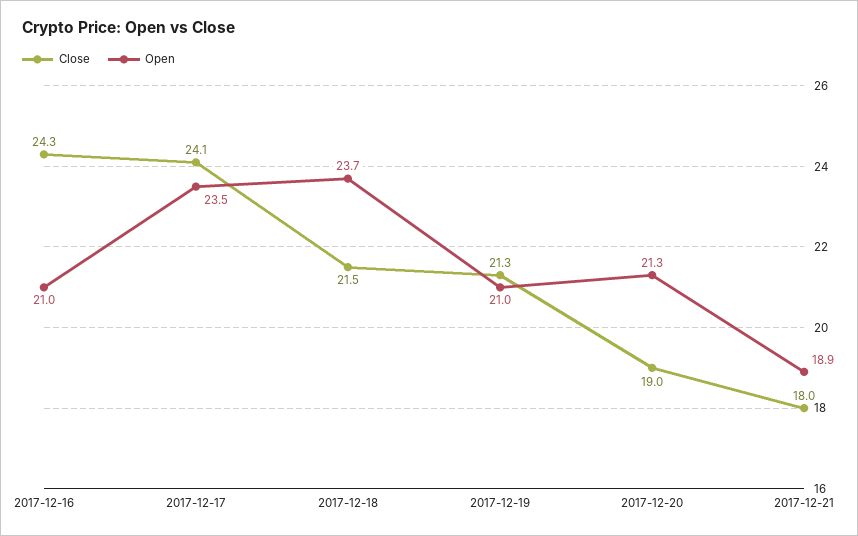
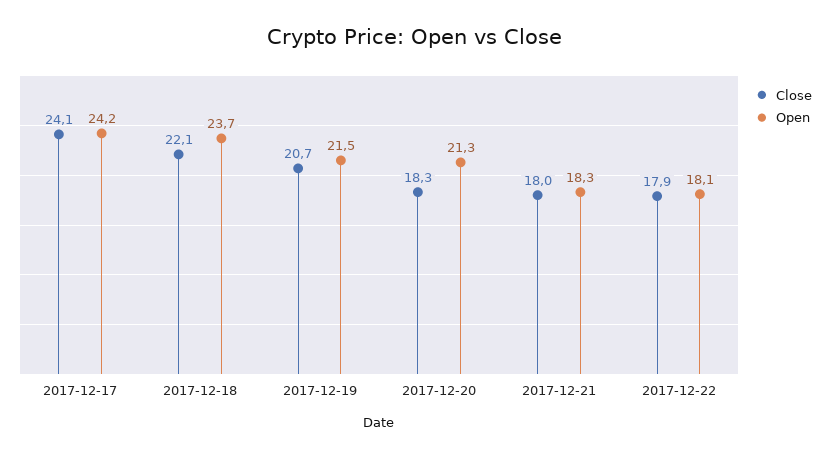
Close, 2017-12-16: 24.3 -> none
Open, 2017-12-16: 21 -> none
Open, 2017-12-17: 23.5 -> 24.2
Close, 2017-12-18: 21.5 -> 22.1
Close, 2017-12-19: 21.3 -> 20.7
Open, 2017-12-19: 21 -> 21.5
Close, 2017-12-20: 19 -> 18.3
Open, 2017-12-21: 18.9 -> 18.3
Close, 2017-12-22: none -> 17.9
Open, 2017-12-22: none -> 18.1

